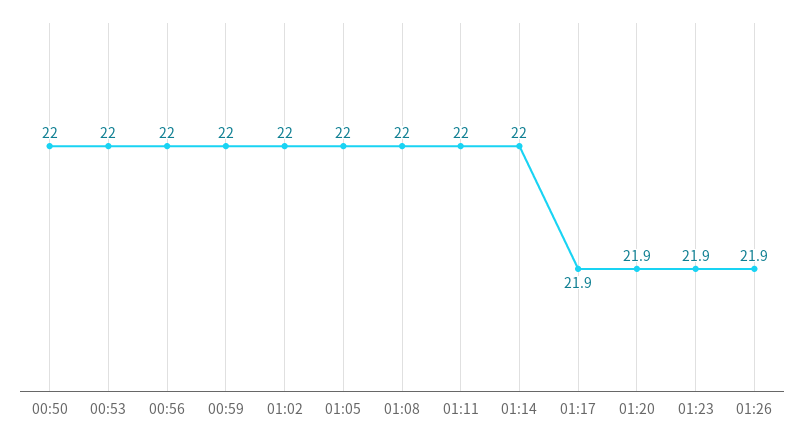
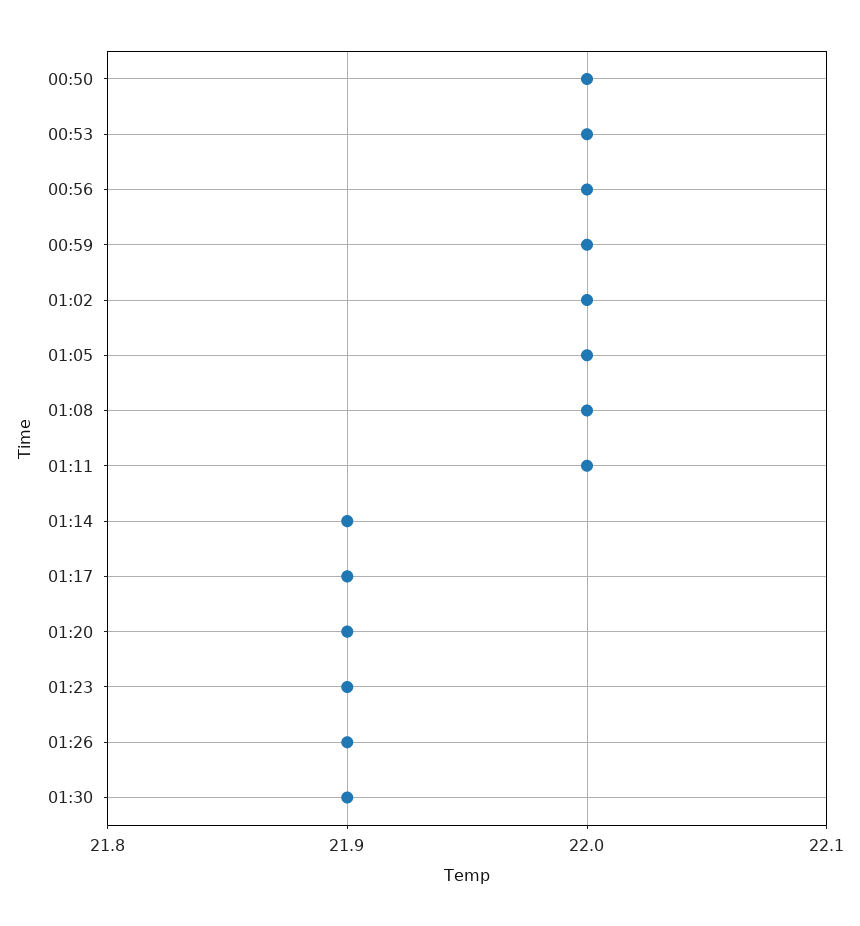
01:14: 22 -> 21.9
01:30: none -> 21.9

